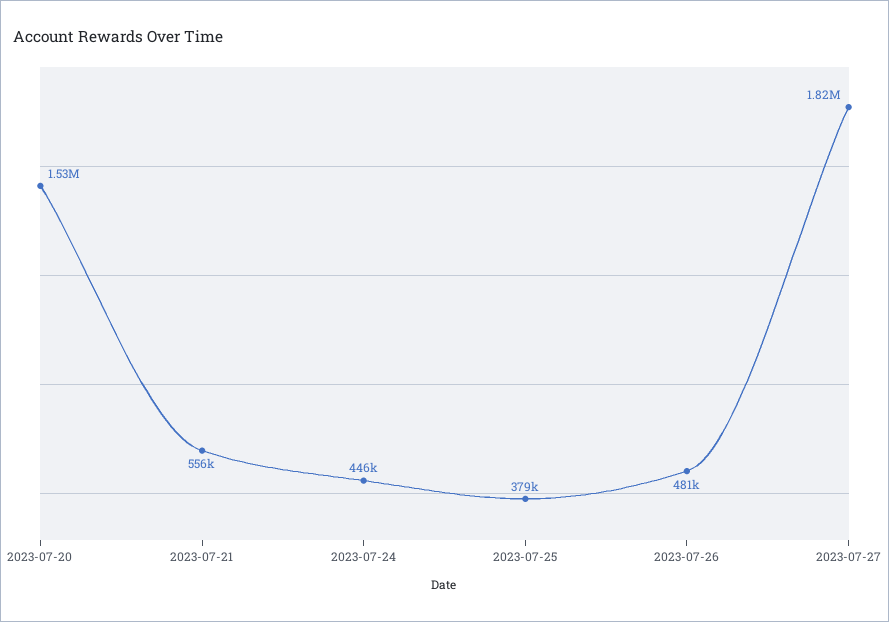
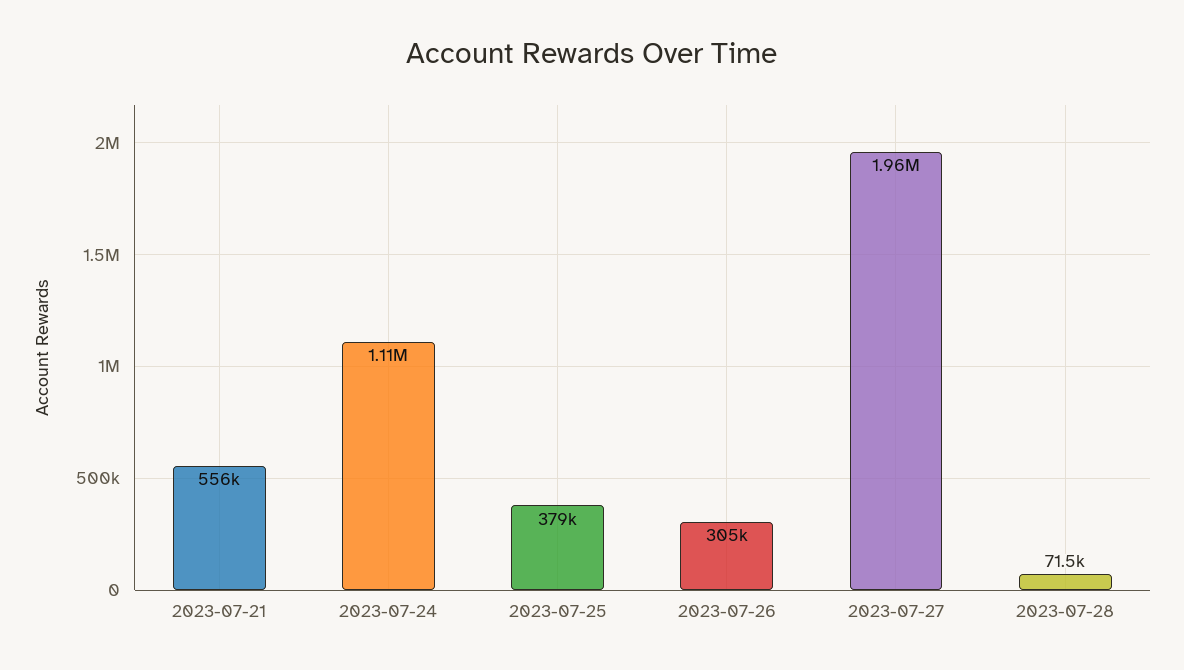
2023-07-20: 1530000 -> none
2023-07-24: 446000 -> 1110000
2023-07-26: 481000 -> 305000
2023-07-27: 1820000 -> 1960000
2023-07-28: none -> 71500

